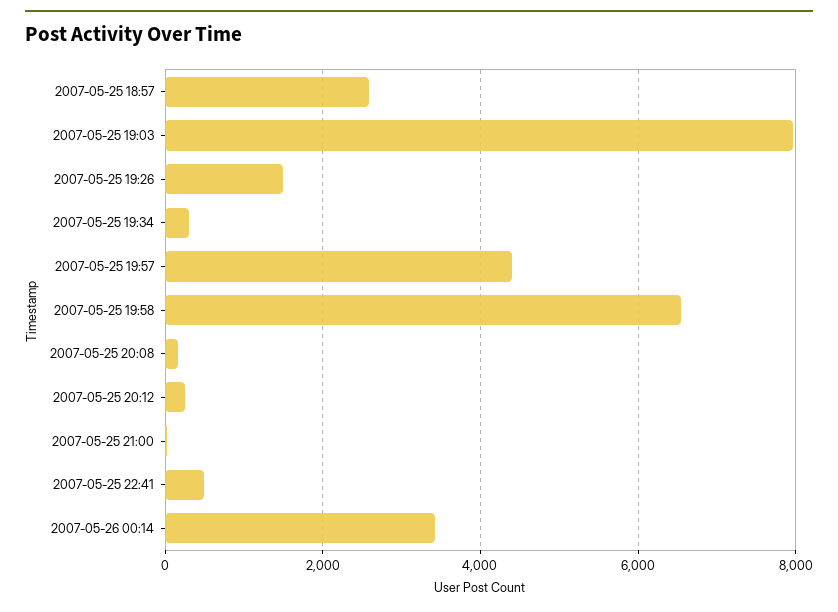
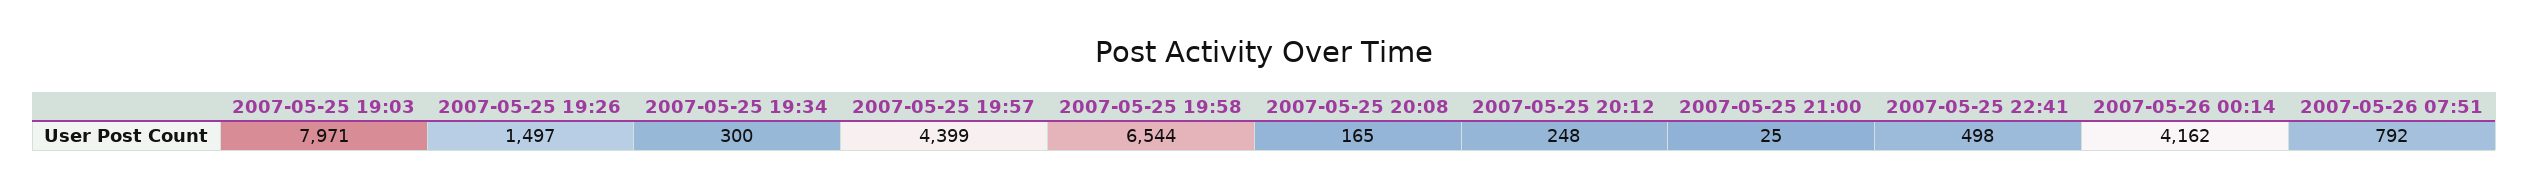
2007-05-25 18:57: 2600 -> none
2007-05-26 00:14: 3400 -> 4162
2007-05-26 07:51: none -> 792

